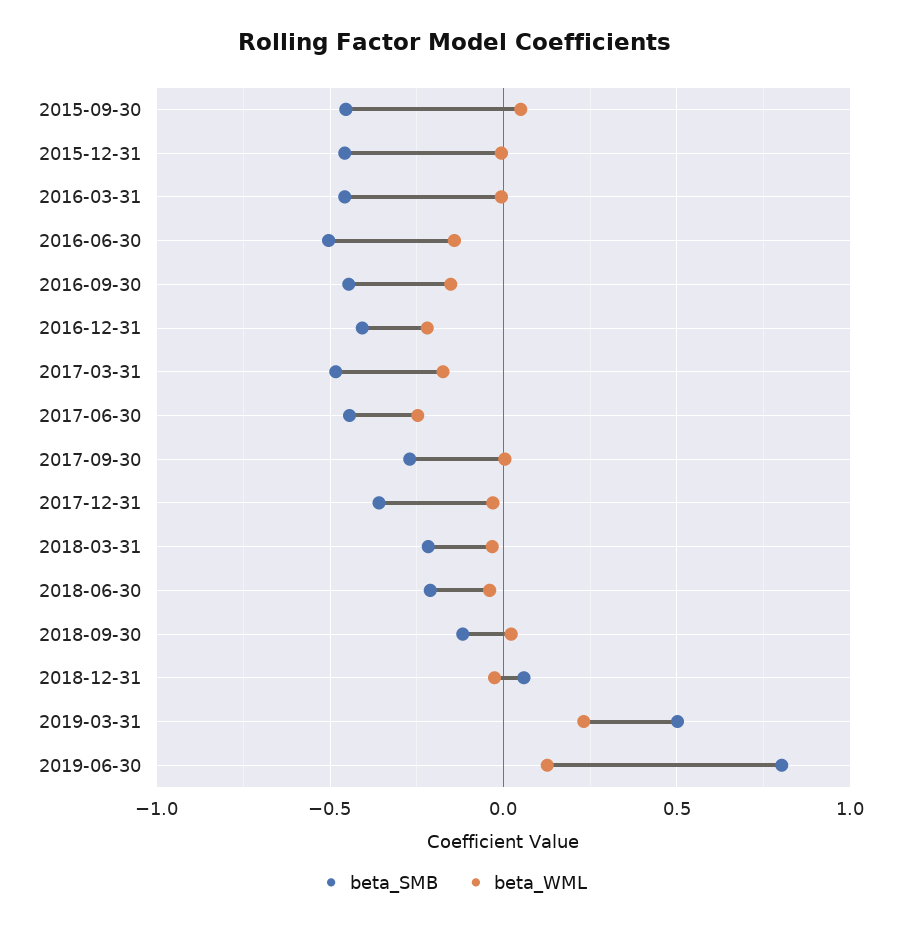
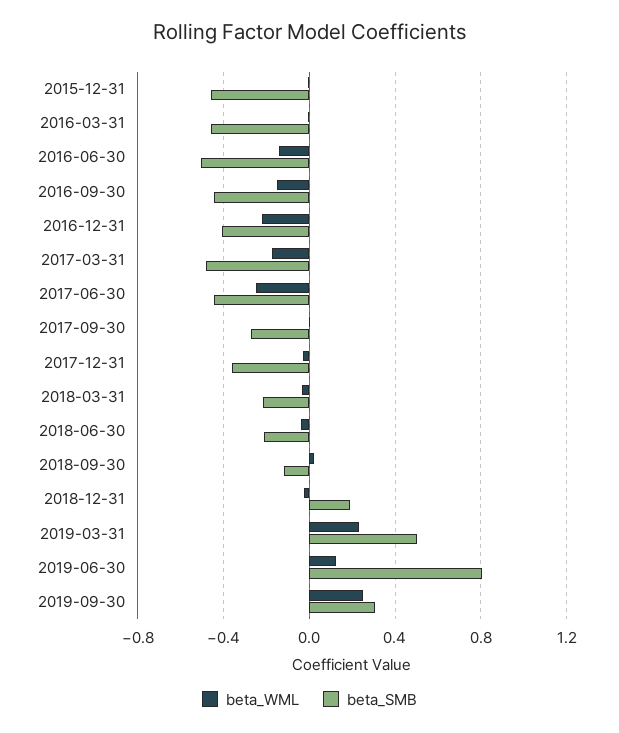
beta_SMB, 2015-09-30: -0.45 -> none
beta_WML, 2015-09-30: 0.05 -> none
beta_SMB, 2018-12-31: 0.05 -> 0.2
beta_WML, 2019-09-30: none -> 0.25
beta_SMB, 2019-09-30: none -> 0.3

